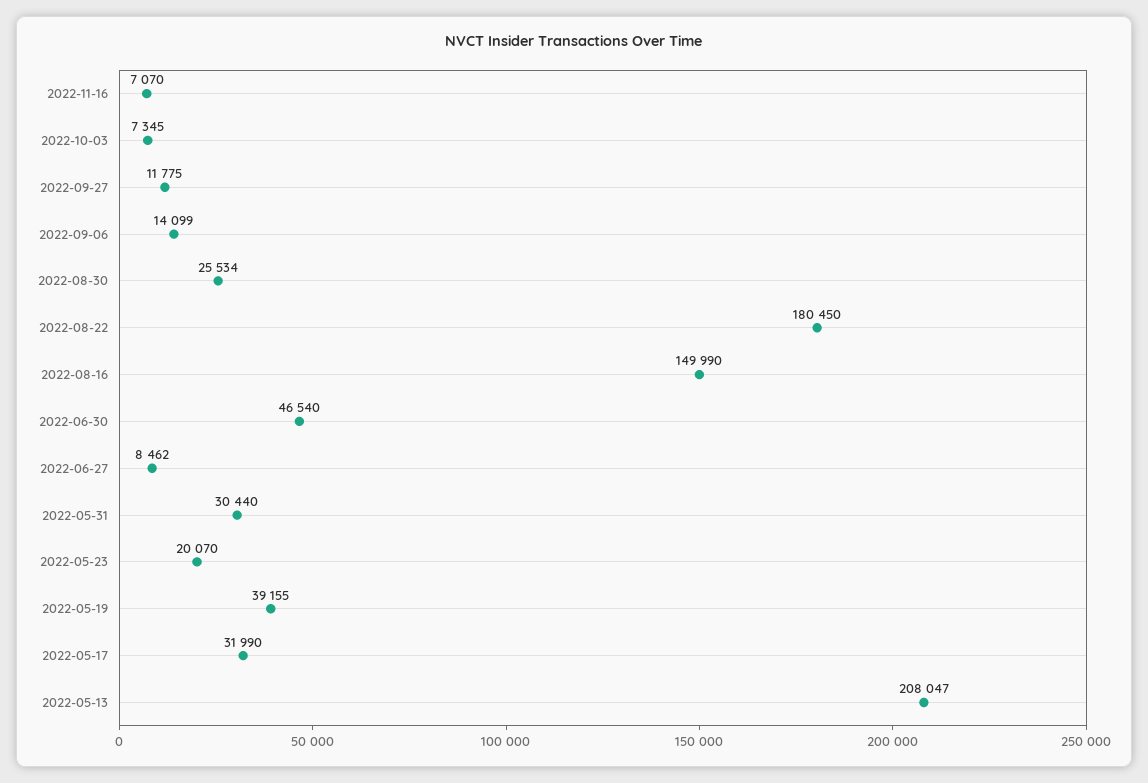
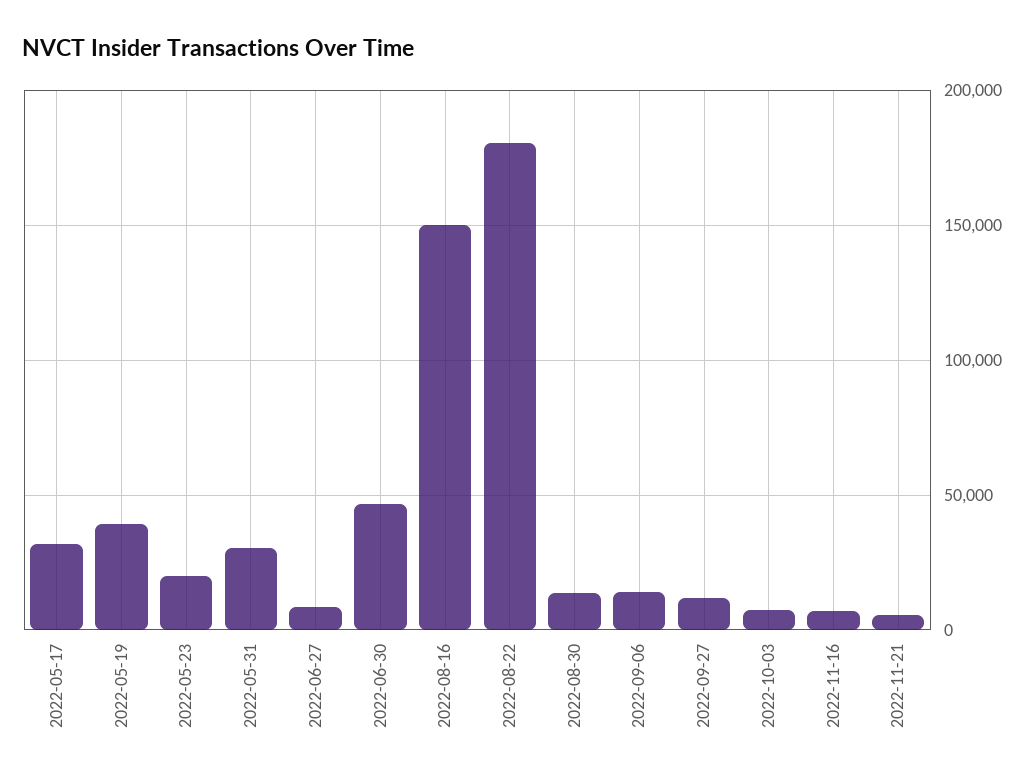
2022-08-30: 25534 -> 15000
2022-05-13: 208047 -> none
2022-11-21: none -> 5000

